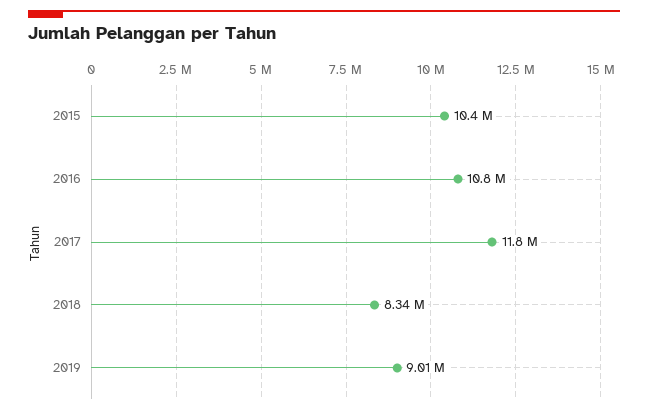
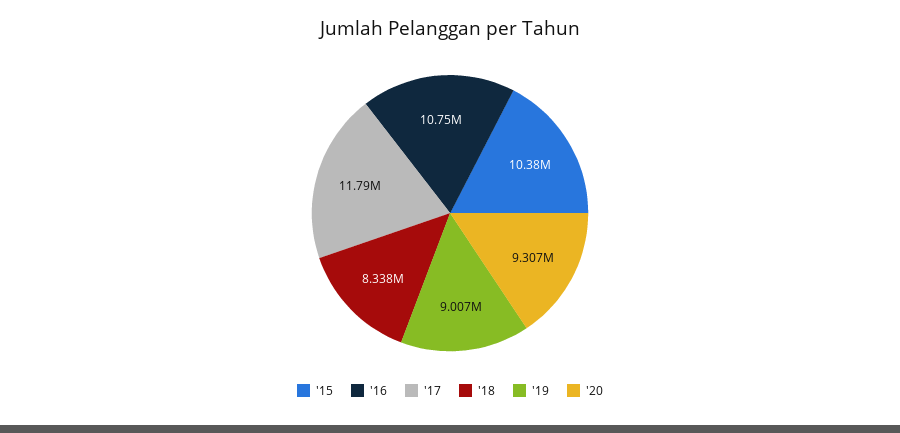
'20: none -> 9307000

